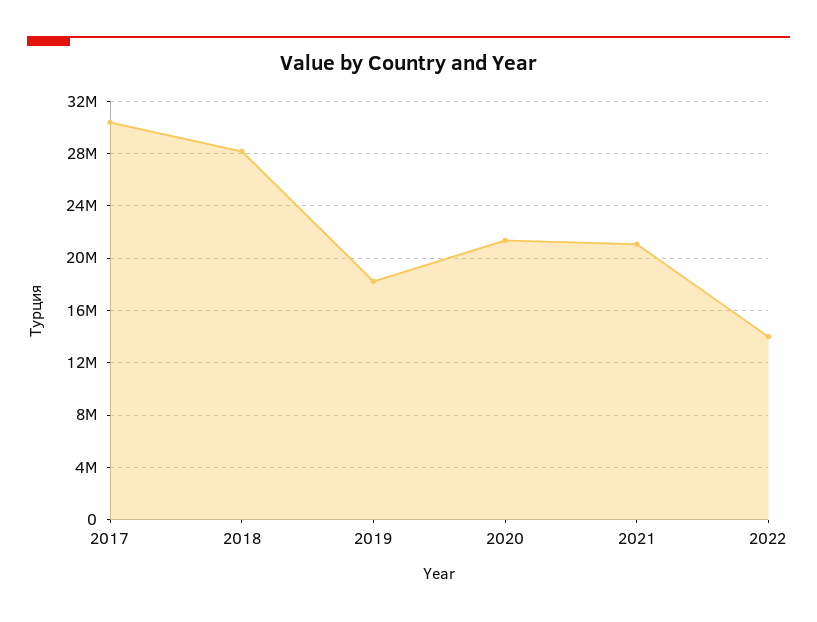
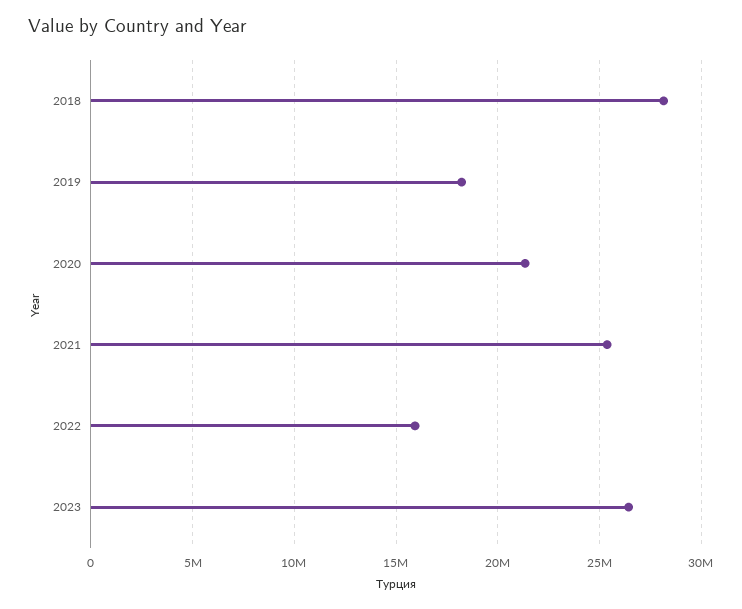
2017: 30500000 -> none
2021: 21000000 -> 25500000
2022: 14000000 -> 16000000
2023: none -> 26500000

